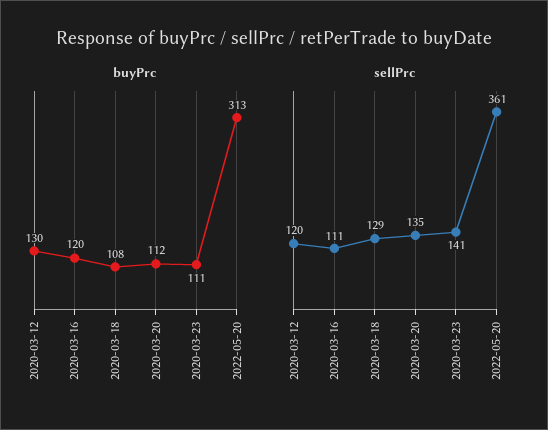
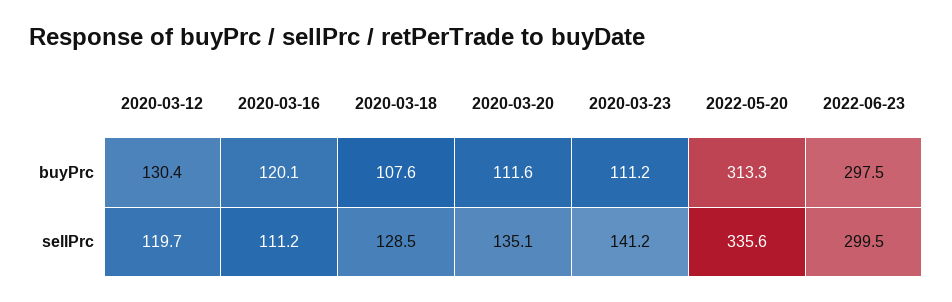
sellPrc, 2022-05-20: 361 -> 335.6
buyPrc, 2022-06-23: none -> 297.5
sellPrc, 2022-06-23: none -> 299.5

